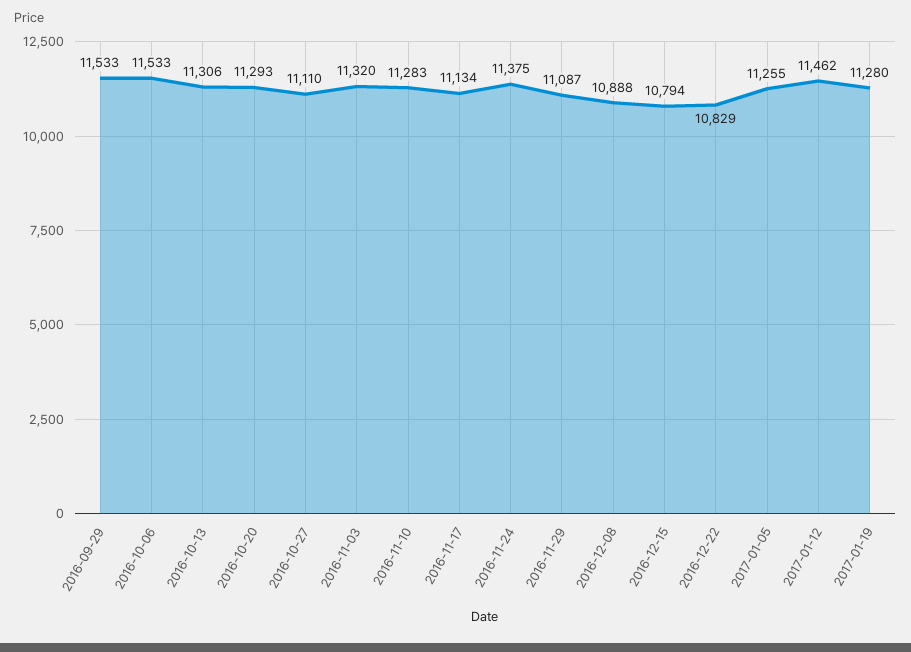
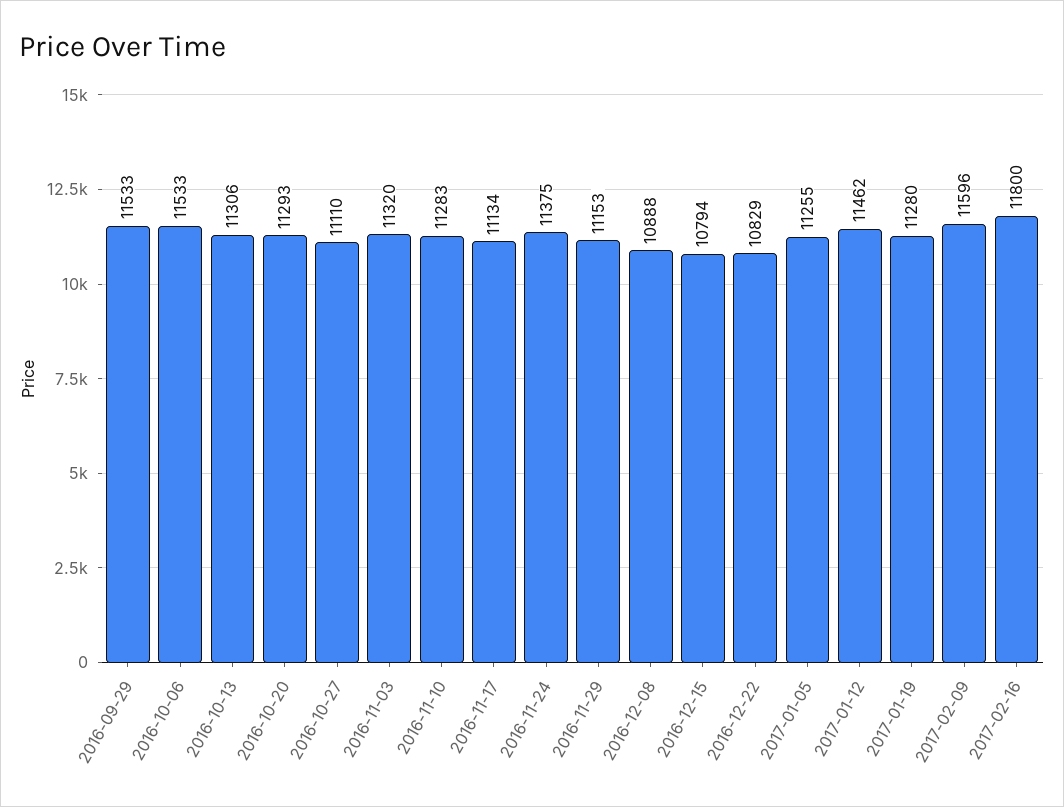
2016-11-29: 11087 -> 11153
2017-02-09: none -> 11596
2017-02-16: none -> 11800

